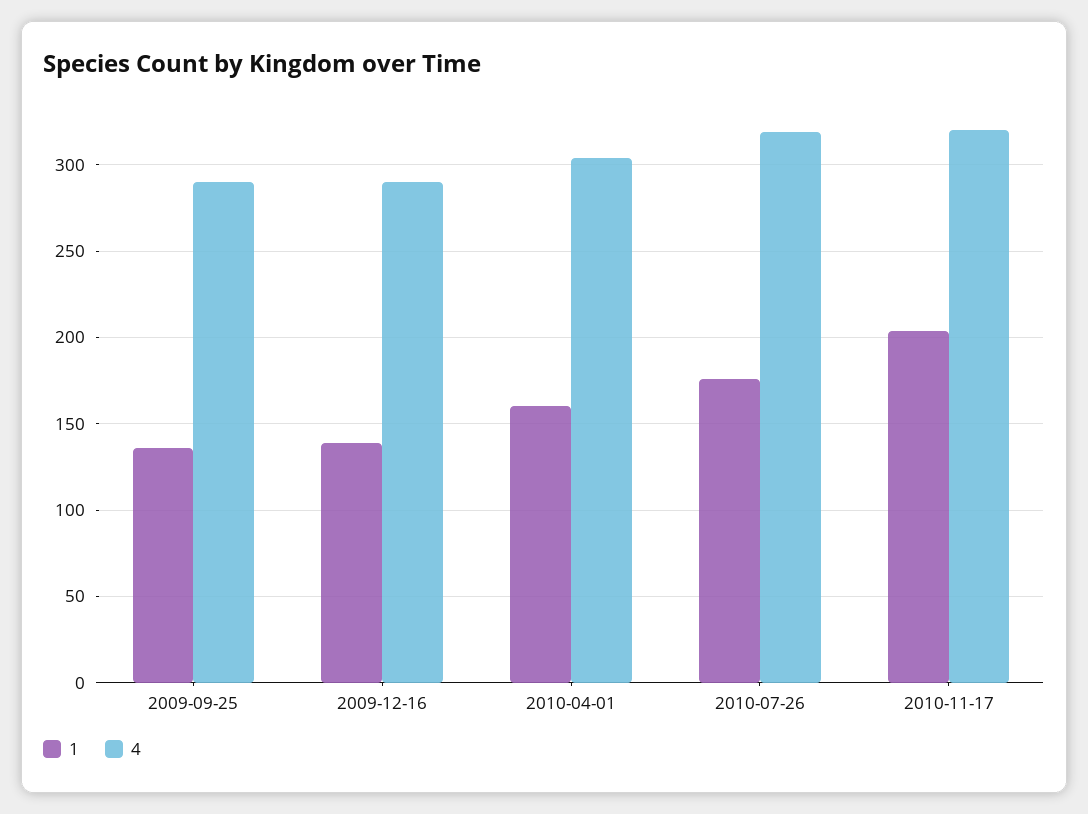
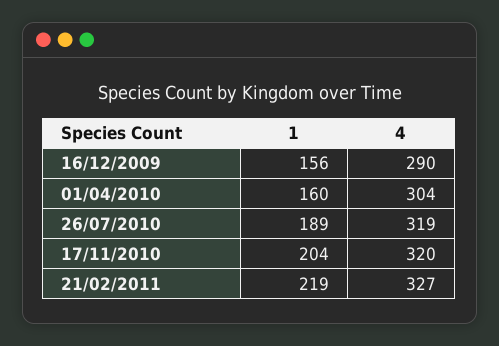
1, 2009-09-25: 135 -> none
4, 2009-09-25: 290 -> none
1, 2009-12-16: 140 -> 156
1, 2010-07-26: 175 -> 189
1, 21/02/2011: none -> 219
4, 21/02/2011: none -> 327

